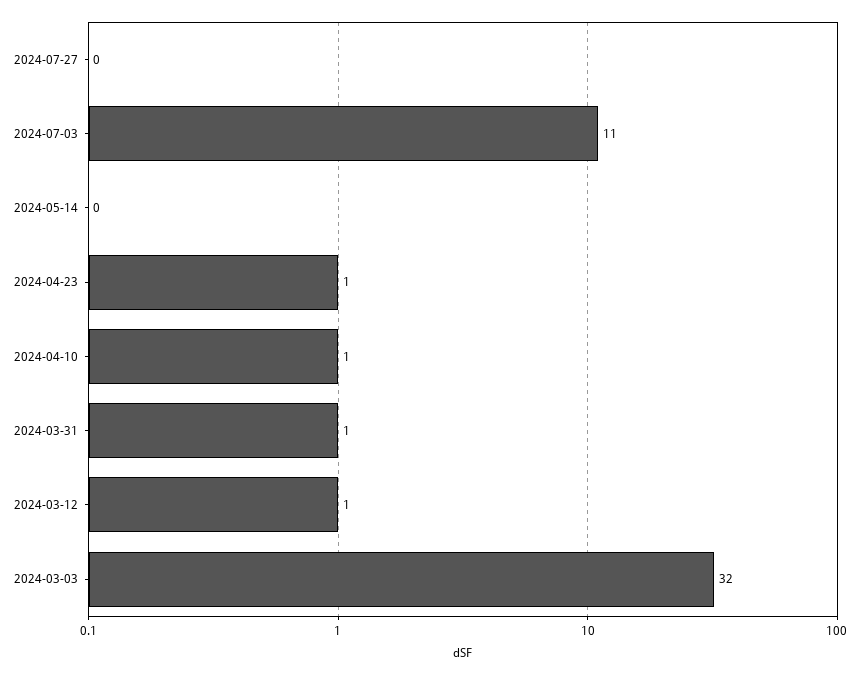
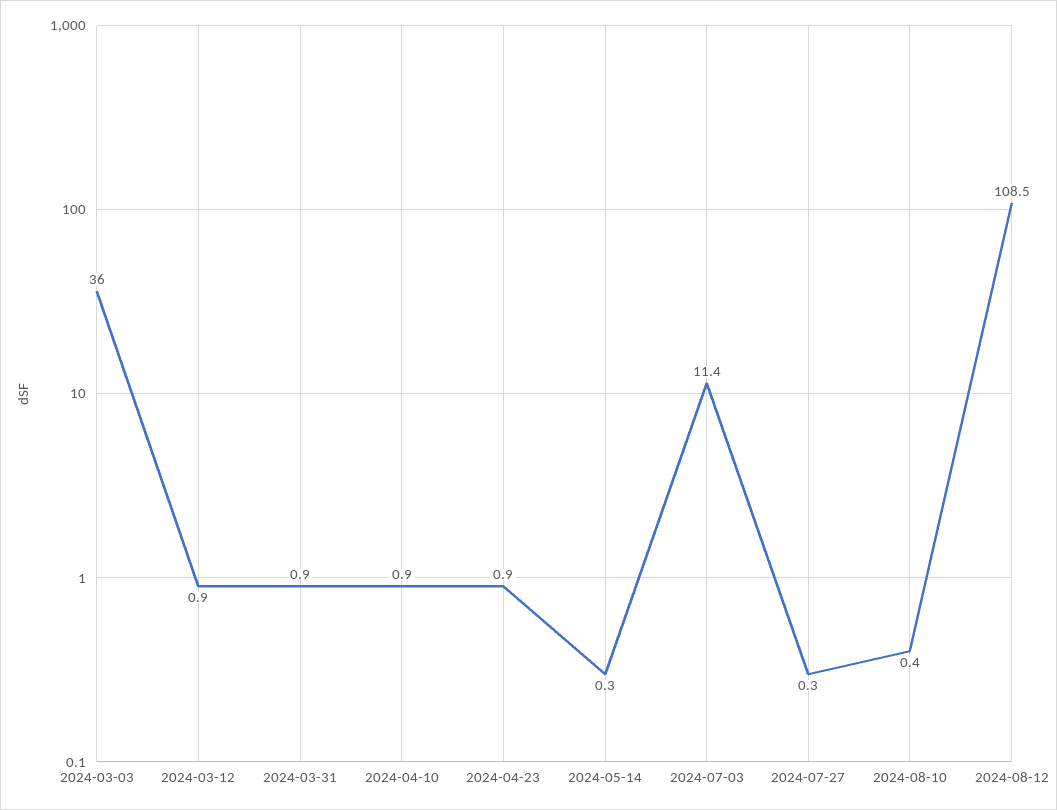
2024-03-03: 32 -> 36
2024-08-10: none -> 0.4
2024-08-12: none -> 108.5

